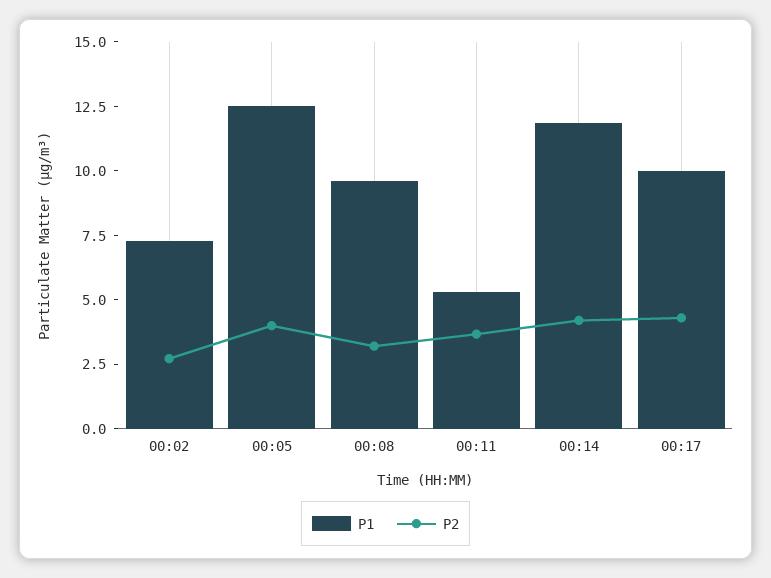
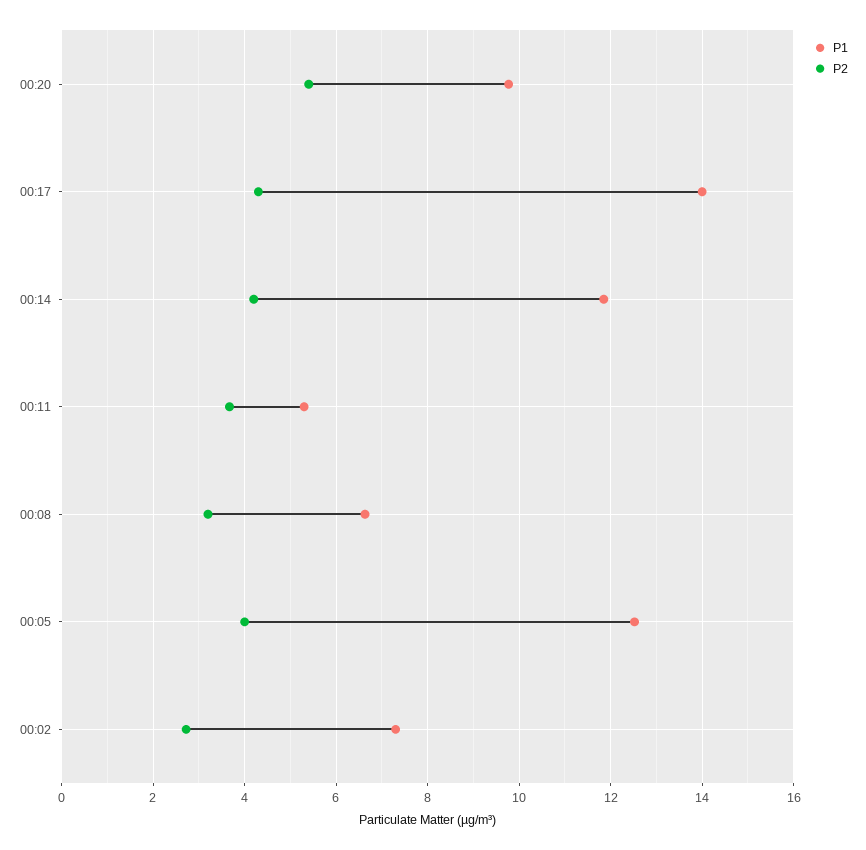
P1, 00:08: 9.5 -> 6.6
P1, 00:17: 10 -> 14
P1, 00:20: none -> 9.8
P2, 00:20: none -> 5.4

